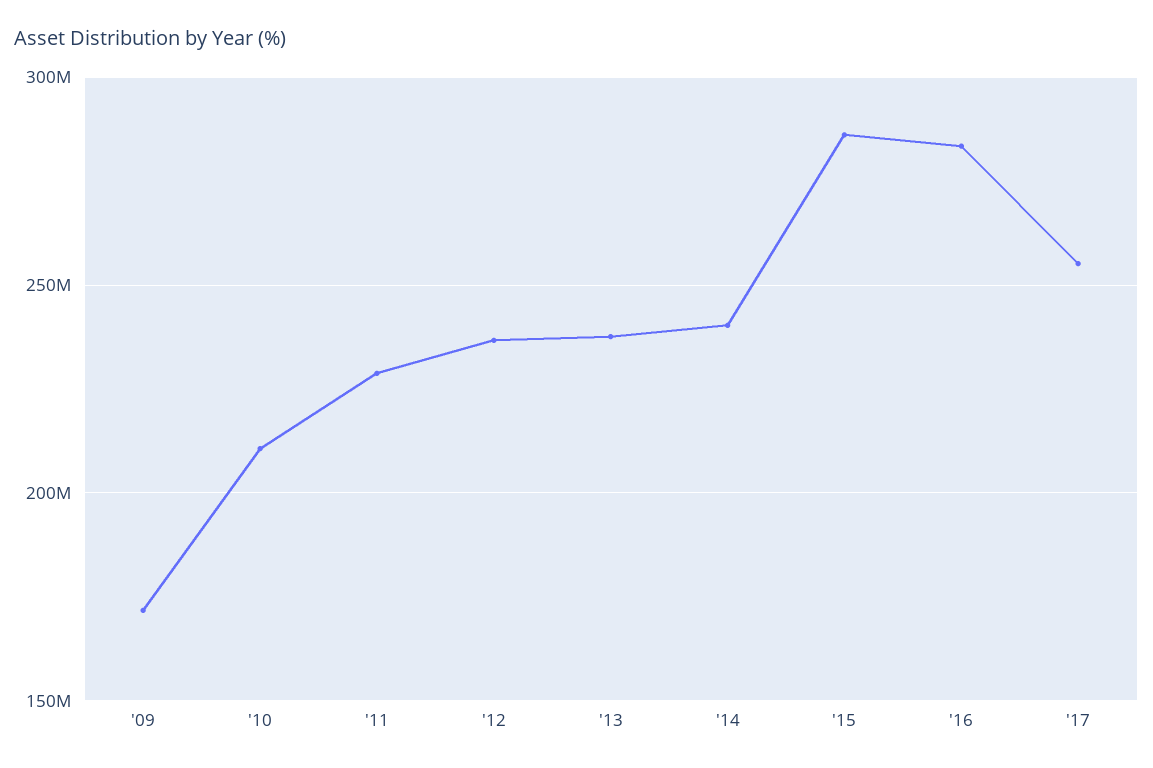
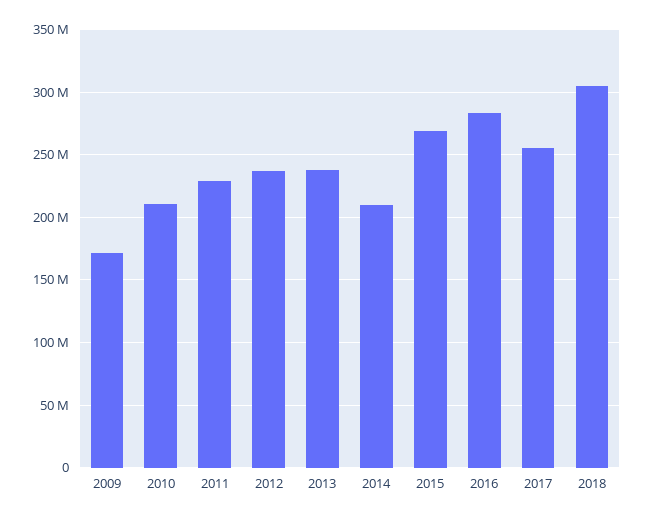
'14: 240000000 -> 210000000
'15: 285000000 -> 270000000
2018: none -> 305000000

